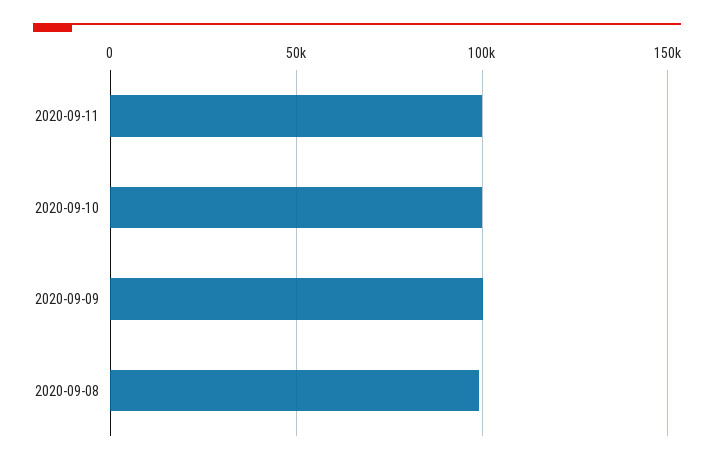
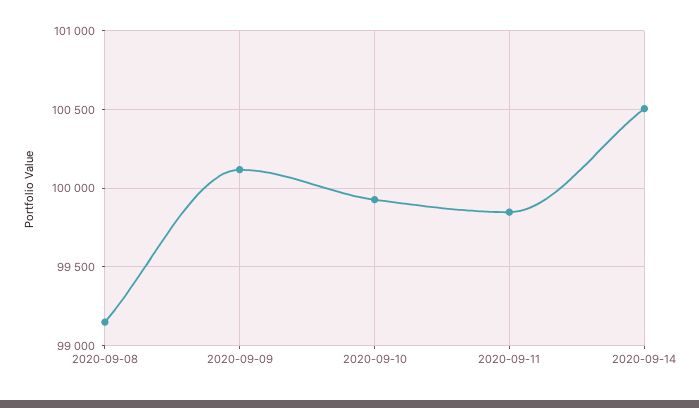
2020-09-14: none -> 100500

